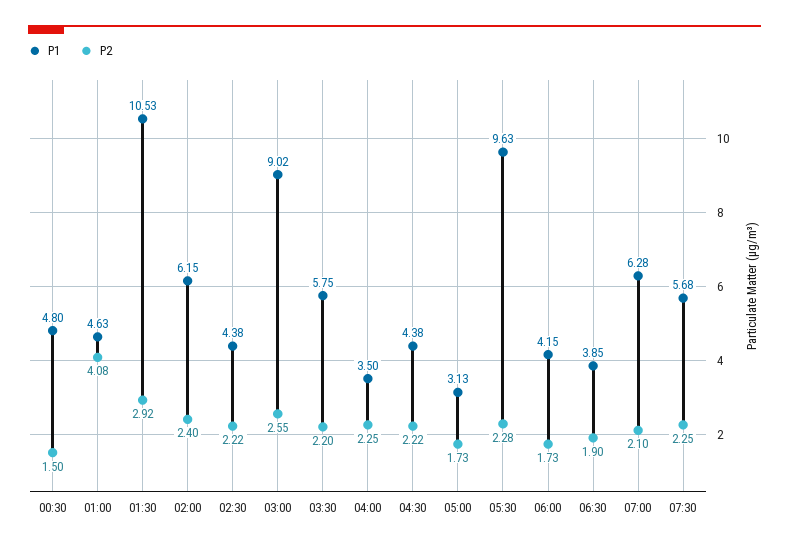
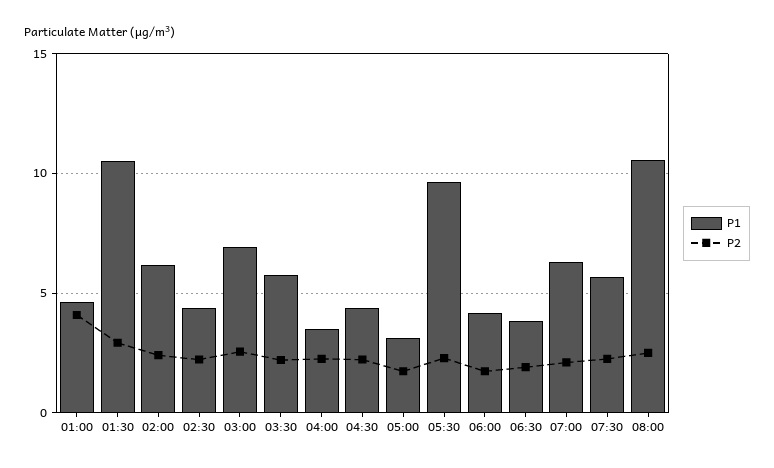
P1, 00:30: 4.8 -> none
P2, 00:30: 1.5 -> none
P1, 03:00: 9.02 -> 7
P1, 08:00: none -> 10.5
P2, 08:00: none -> 2.5

